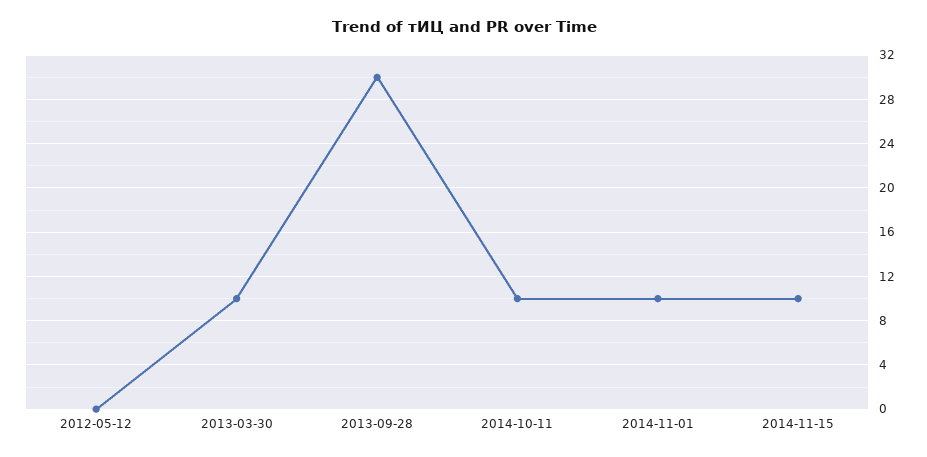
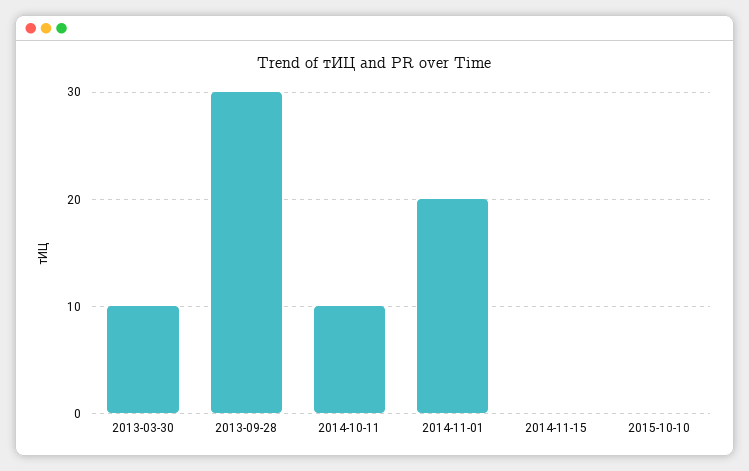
2012-05-12: 0 -> none
2014-11-01: 10 -> 20
2014-11-15: 10 -> 0
2015-10-10: none -> 0

